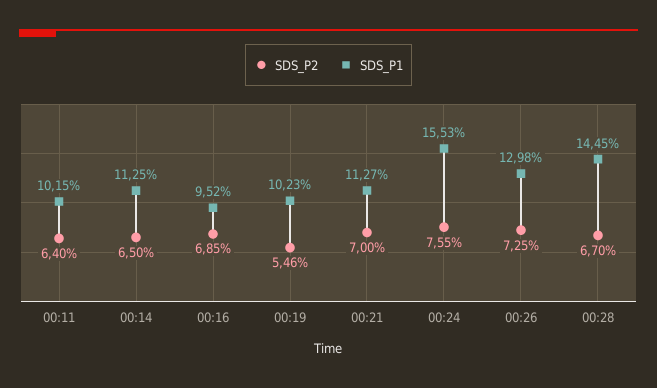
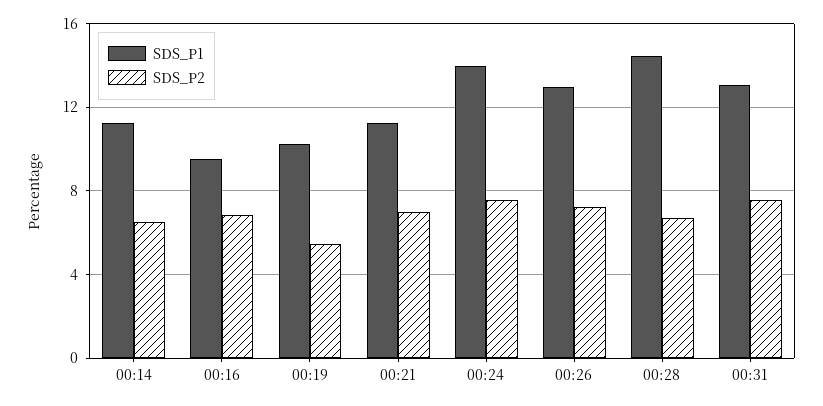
SDS_P2, 00:11: 6.4 -> none
SDS_P1, 00:11: 10.15 -> none
SDS_P1, 00:24: 15.53 -> 14
SDS_P1, 00:31: none -> 13
SDS_P2, 00:31: none -> 7.5

